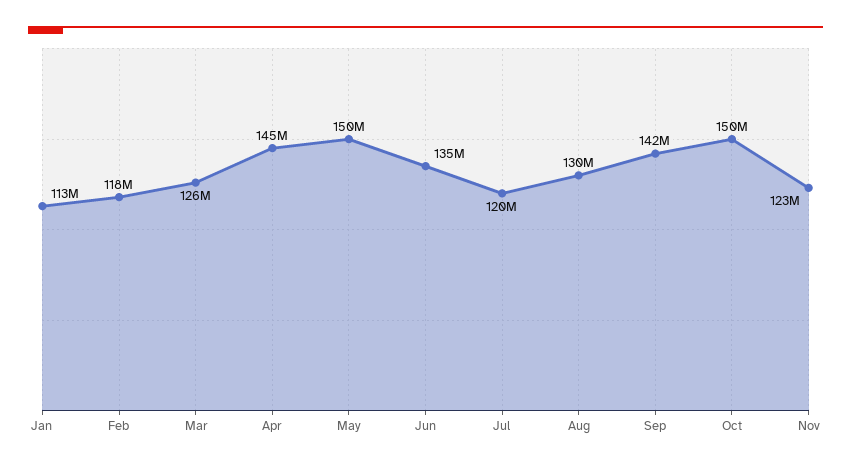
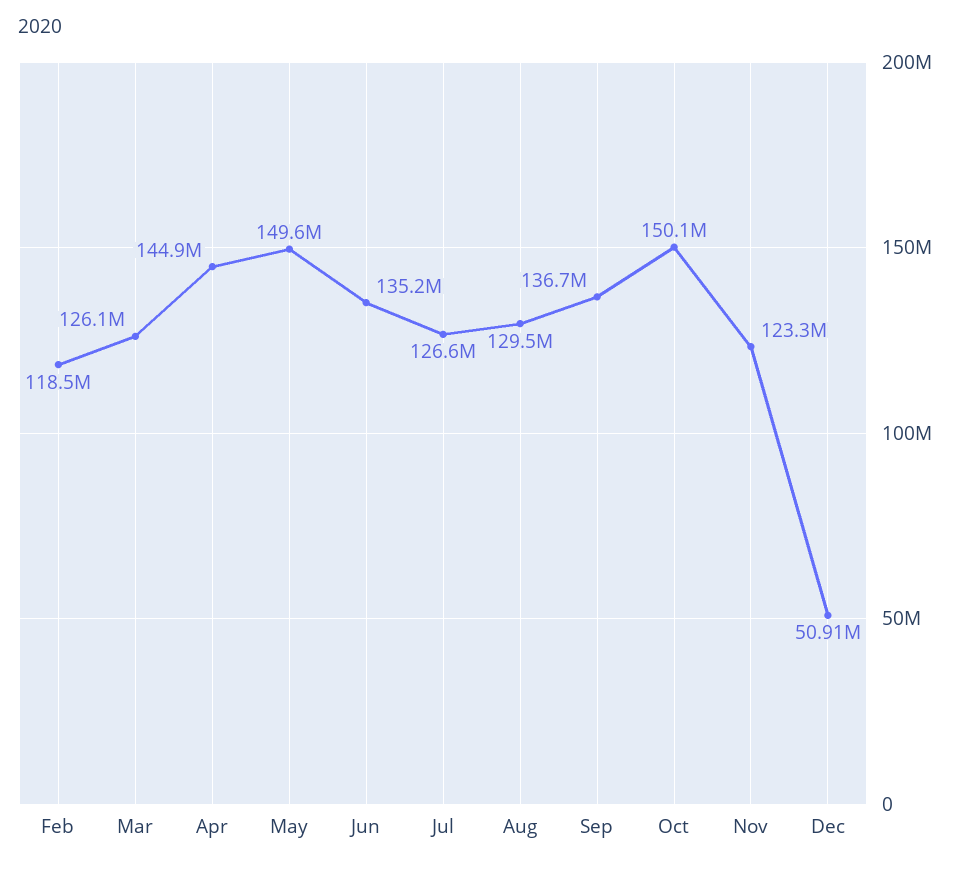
Jan: 113000000 -> none
Jul: 120000000 -> 126600000
Sep: 142000000 -> 136700000
Dec: none -> 50910000

